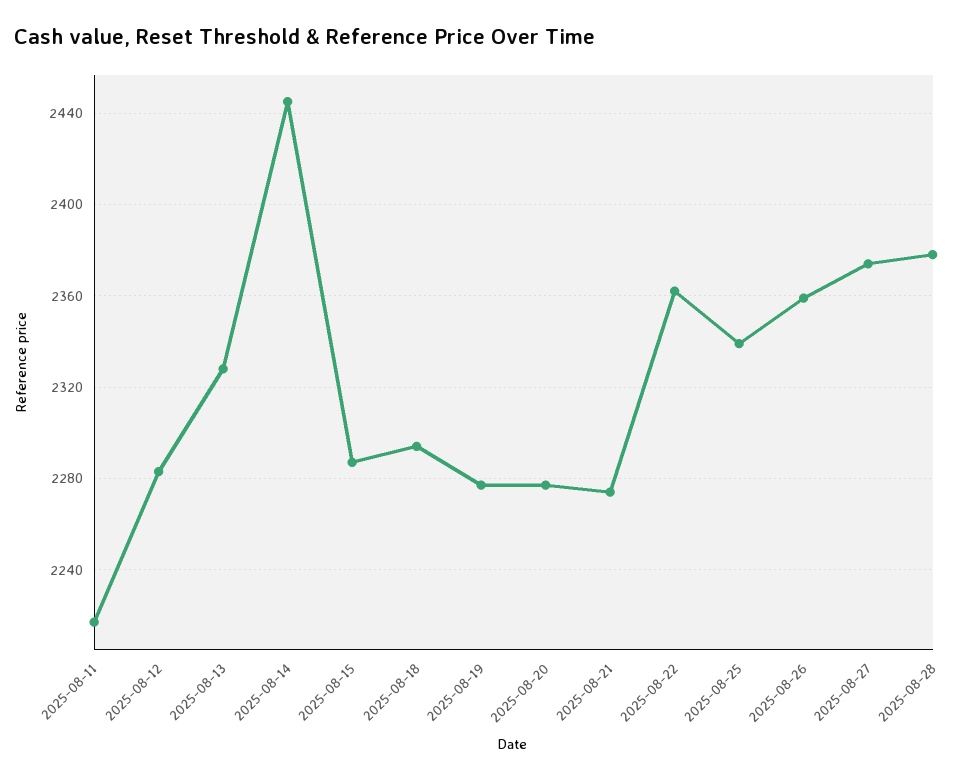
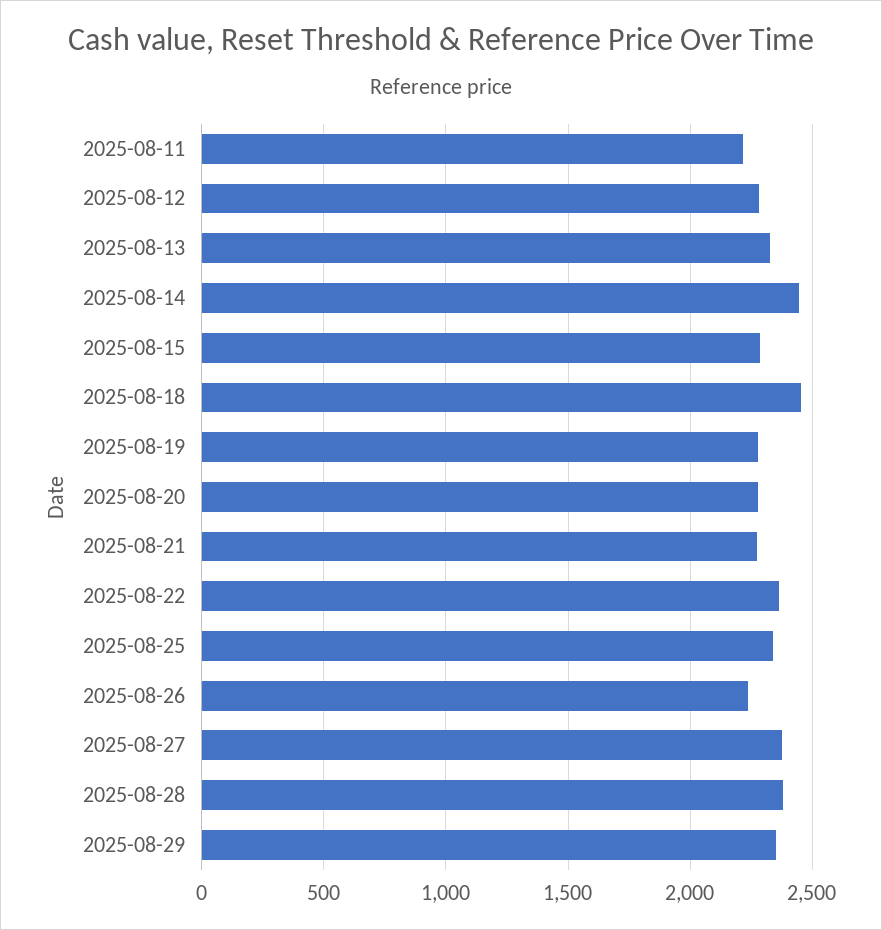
2025-08-18: 2295 -> 2450
2025-08-26: 2360 -> 2250
2025-08-29: none -> 2350

